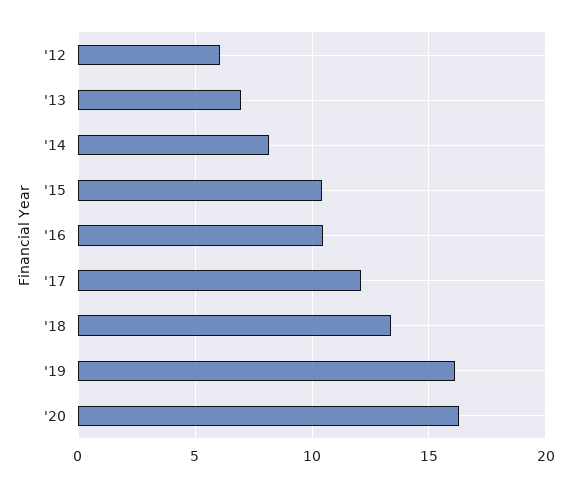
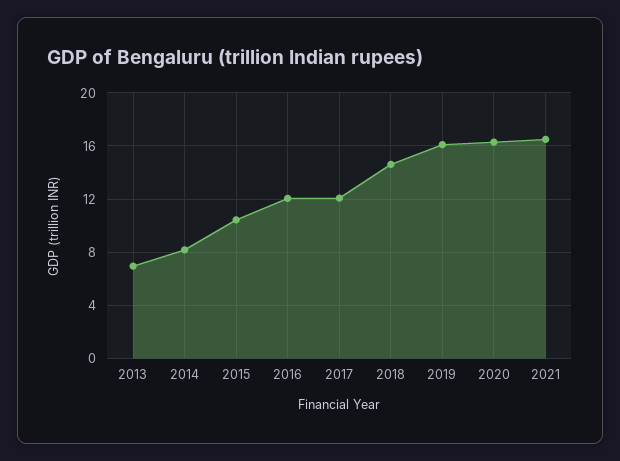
'12: 6 -> none
'16: 10.5 -> 12
'18: 13.5 -> 14.5
2021: none -> 16.5

